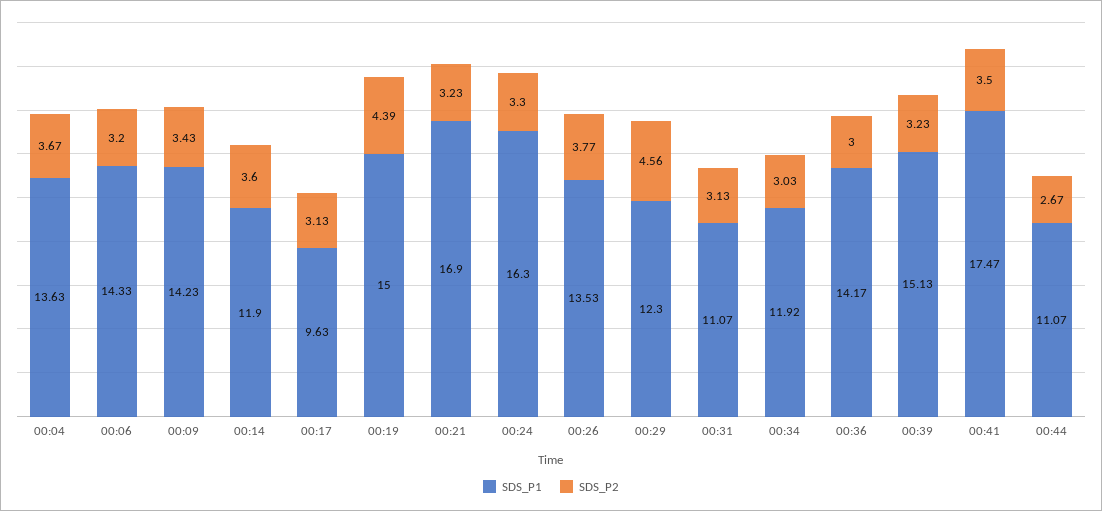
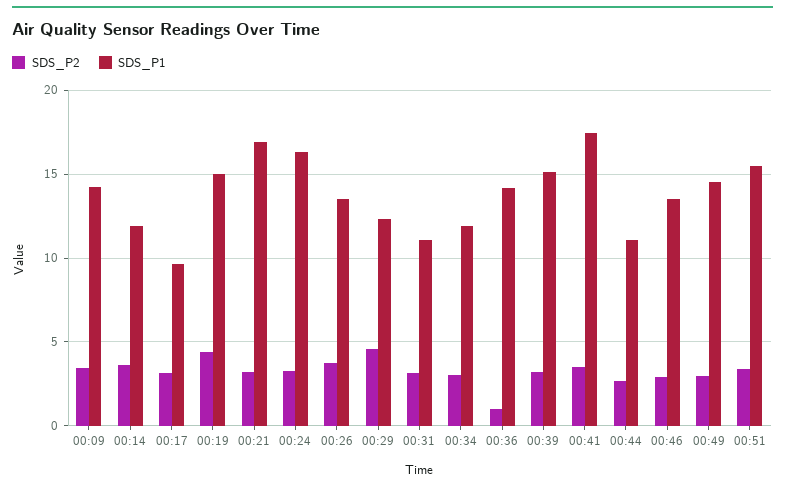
SDS_P1, 00:04: 13.63 -> none
SDS_P2, 00:04: 3.67 -> none
SDS_P1, 00:06: 14.33 -> none
SDS_P2, 00:06: 3.2 -> none
SDS_P2, 00:36: 3 -> 1
SDS_P2, 00:46: none -> 3
SDS_P1, 00:46: none -> 13.5
SDS_P2, 00:49: none -> 3
SDS_P1, 00:49: none -> 14.5
SDS_P2, 00:51: none -> 3.5
SDS_P1, 00:51: none -> 15.5

